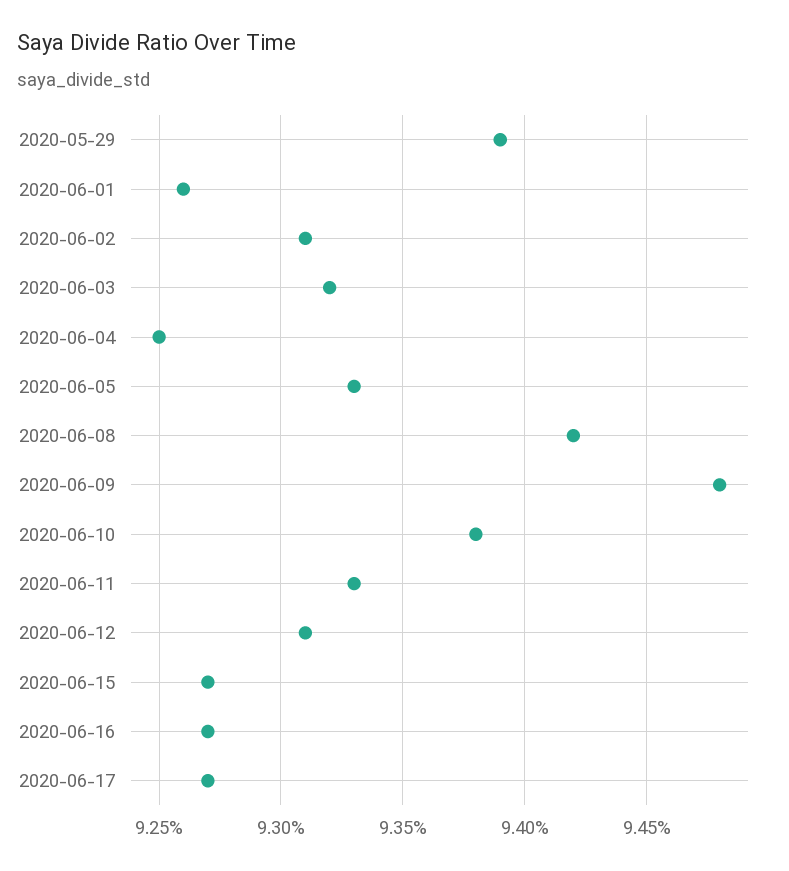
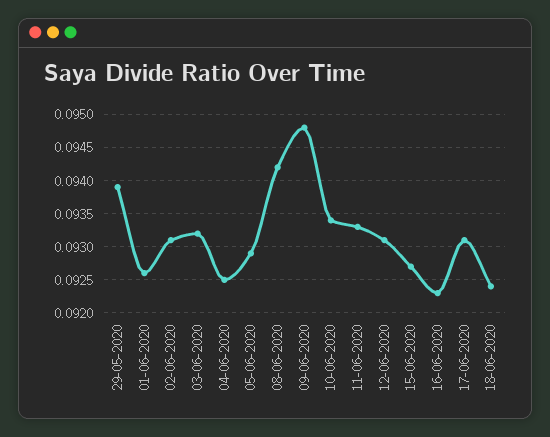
2020-06-05: 0.0933 -> 0.0929
2020-06-10: 0.0938 -> 0.0934
2020-06-16: 0.0927 -> 0.0923
2020-06-17: 0.0927 -> 0.0931
18-06-2020: none -> 0.0924

